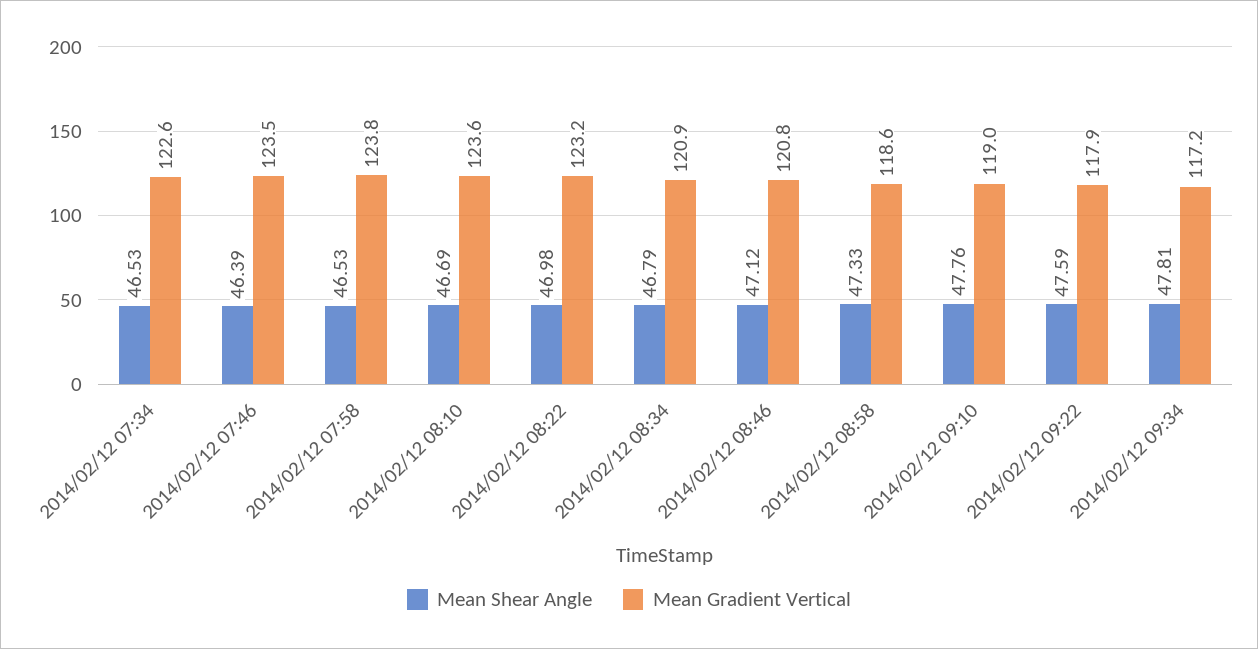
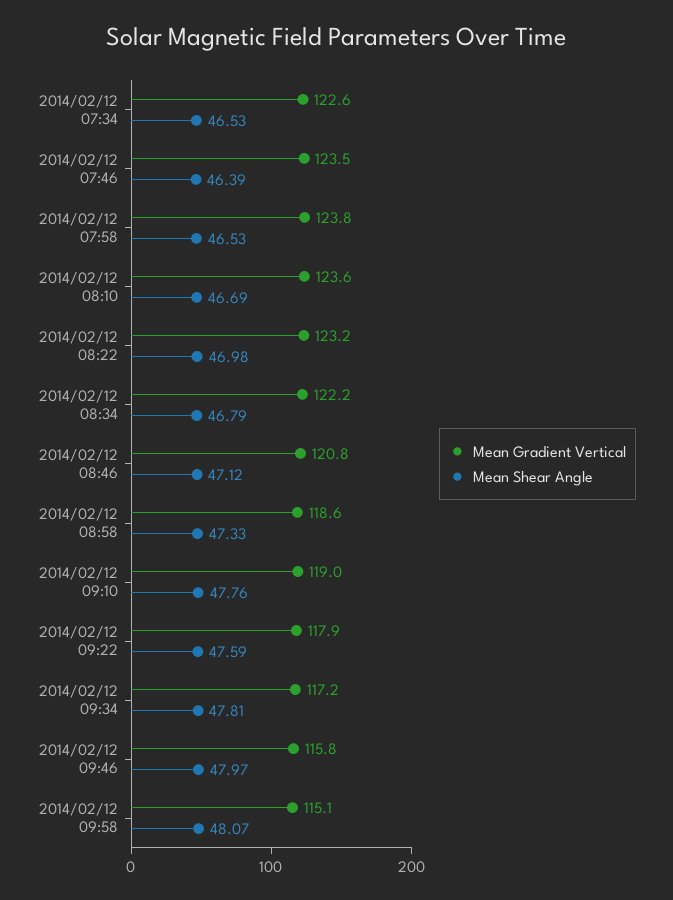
Mean Gradient Vertical, 2014/02/12 08:34: 120.9 -> 122.2
Mean Gradient Vertical, 2014/02/12 09:46: none -> 115.8
Mean Shear Angle, 2014/02/12 09:46: none -> 47.97
Mean Gradient Vertical, 2014/02/12 09:58: none -> 115.1
Mean Shear Angle, 2014/02/12 09:58: none -> 48.07

